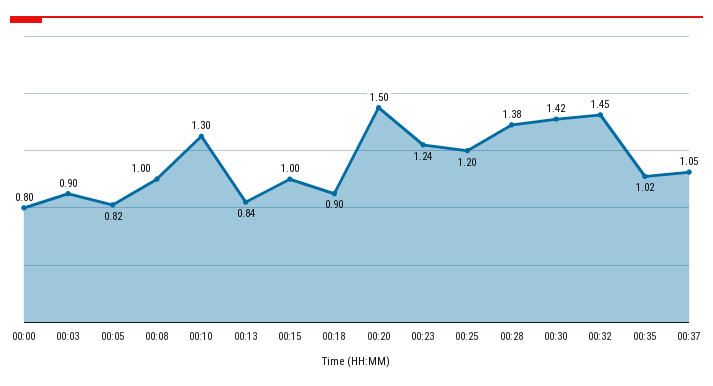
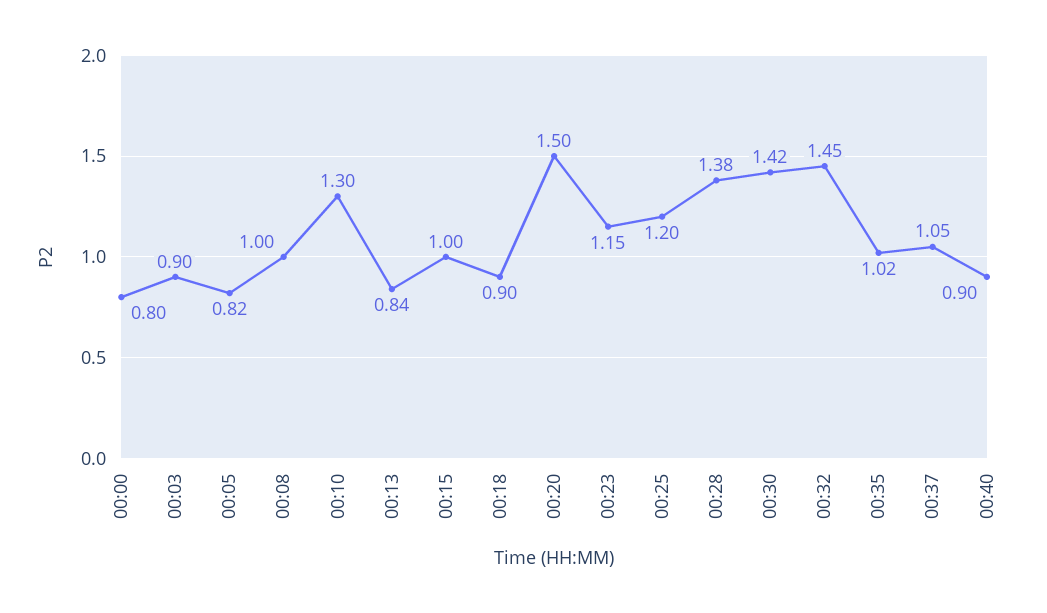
00:23: 1.24 -> 1.15
00:40: none -> 0.9

